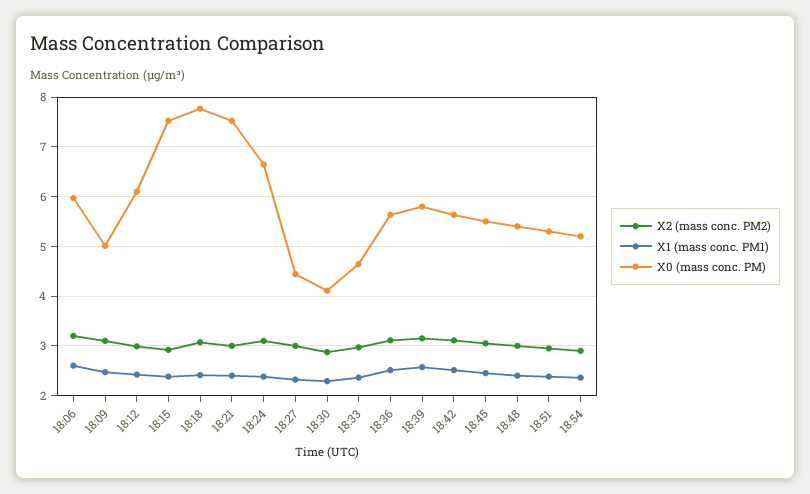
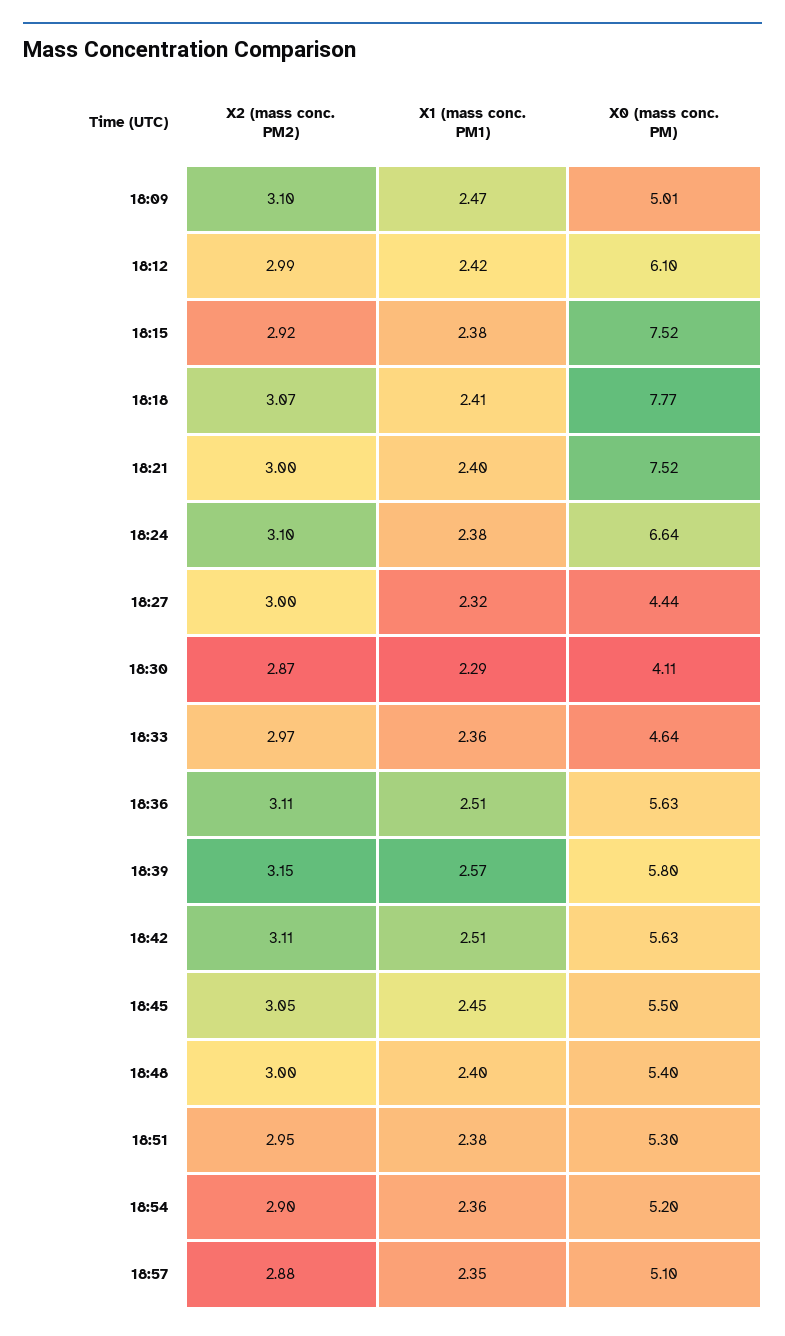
X2 (mass conc. PM2), 18:06: 3.2 -> none
X1 (mass conc. PM1), 18:06: 2.6 -> none
X0 (mass conc. PM), 18:06: 6 -> none
X2 (mass conc. PM2), 18:57: none -> 2.88
X1 (mass conc. PM1), 18:57: none -> 2.35
X0 (mass conc. PM), 18:57: none -> 5.1

